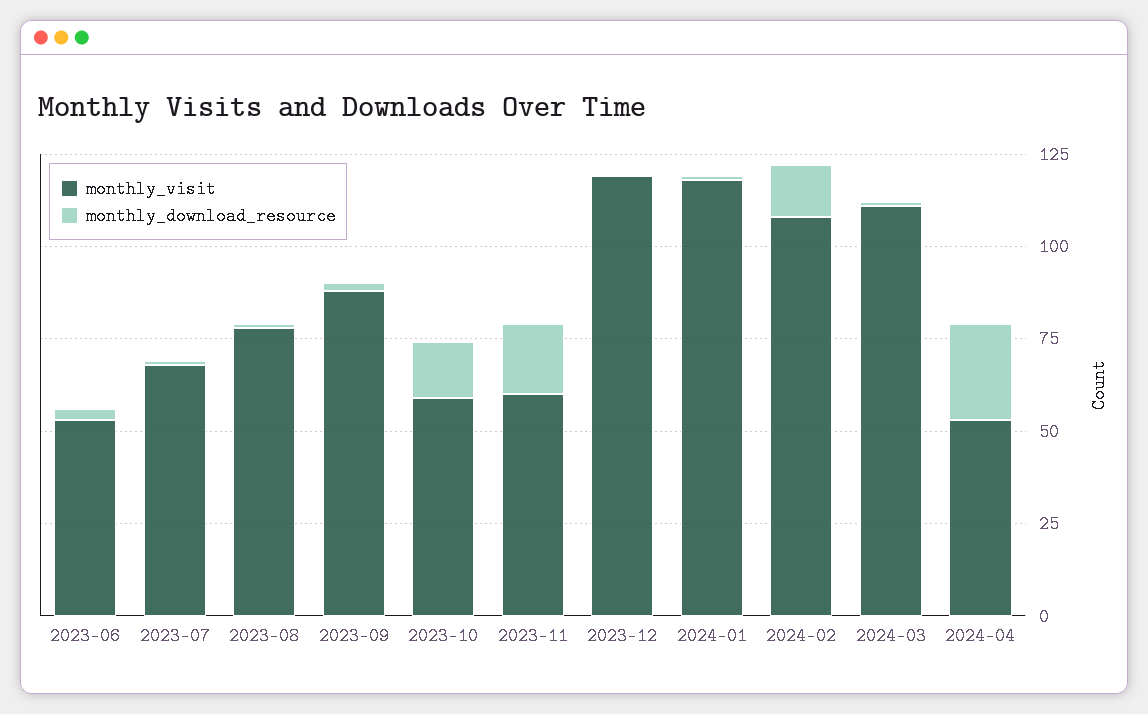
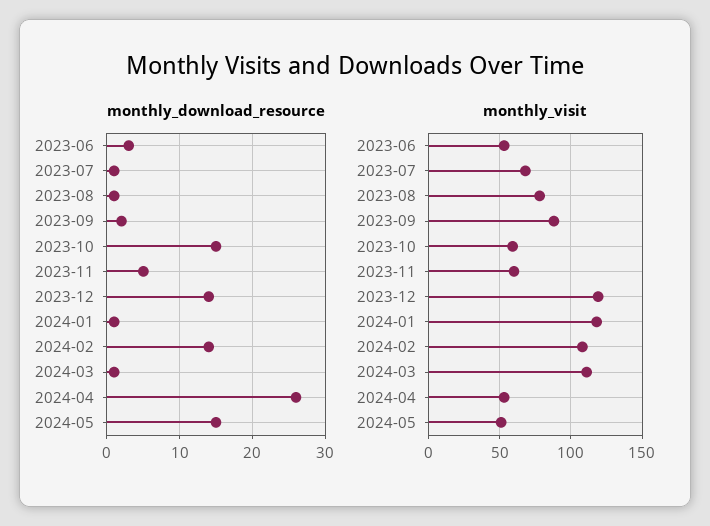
monthly_download_resource, 2023-11: 20 -> 5
monthly_download_resource, 2023-12: 0 -> 14
monthly_download_resource, 2024-05: none -> 15
monthly_visit, 2024-05: none -> 50

